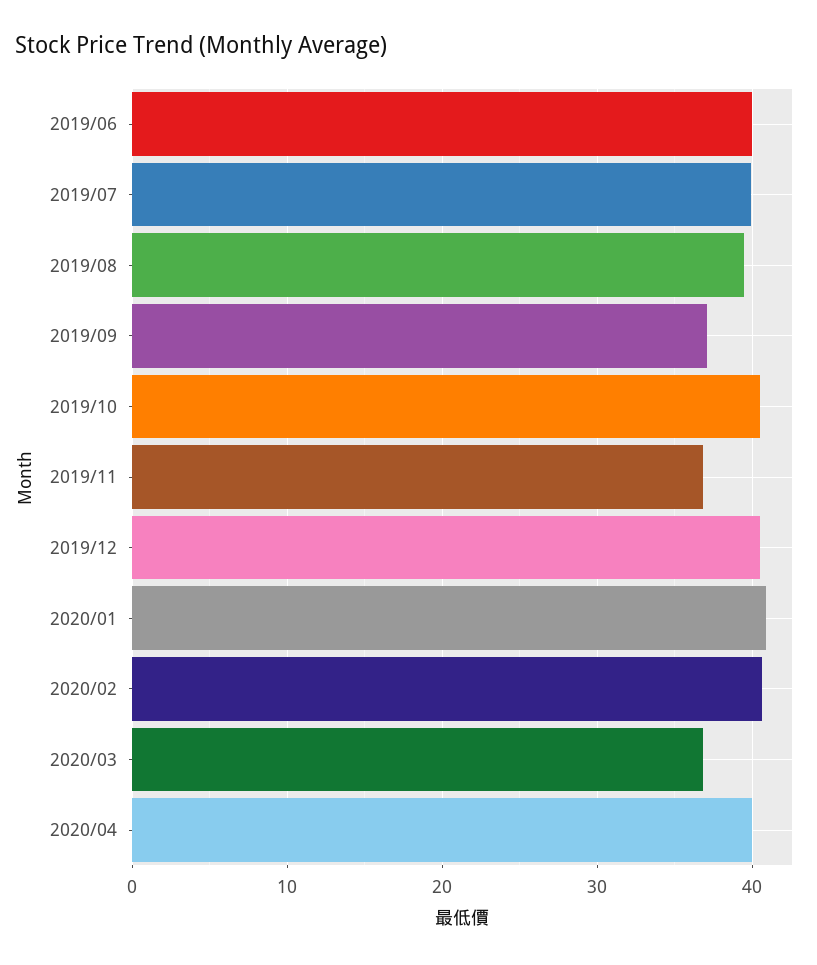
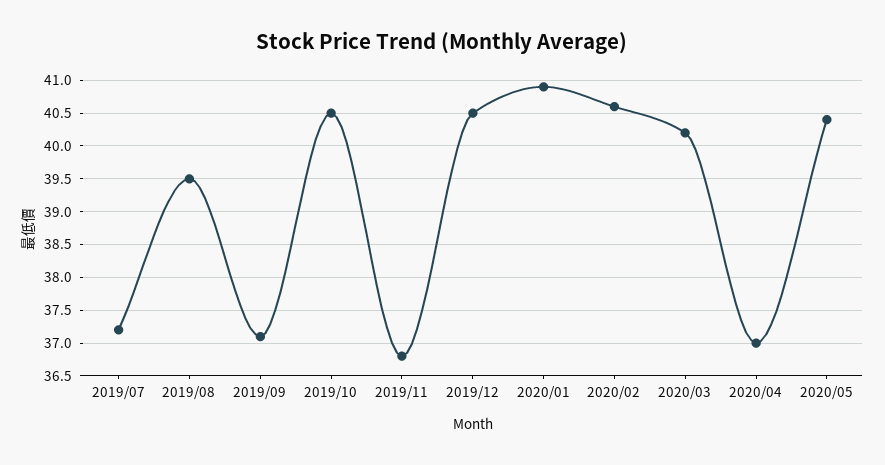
2019/06: 40 -> none
2019/07: 40 -> 37.2
2020/03: 37 -> 40.2
2020/04: 40 -> 37
2020/05: none -> 40.4

